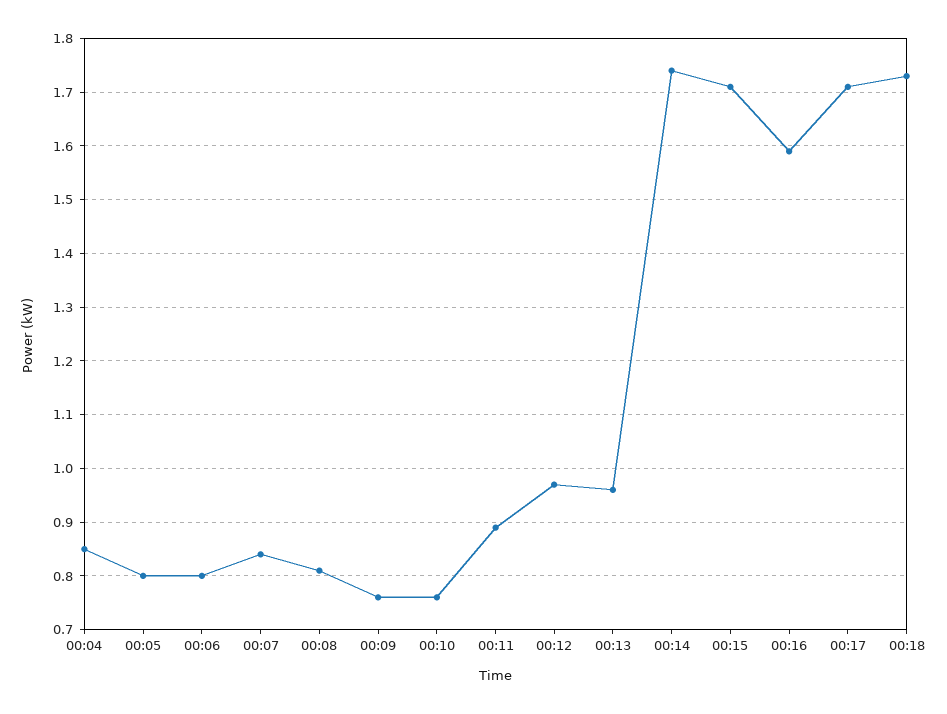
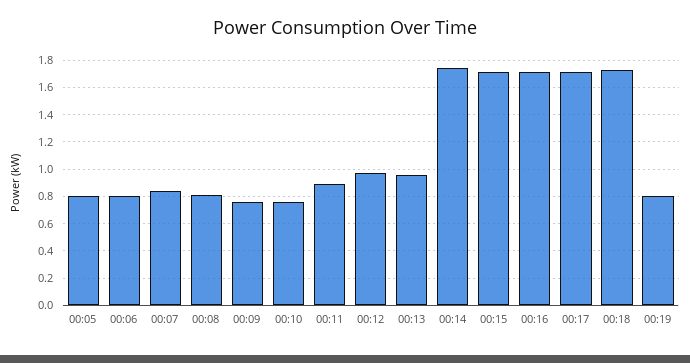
00:04: 0.85 -> none
00:16: 1.6 -> 1.7
00:19: none -> 0.8

